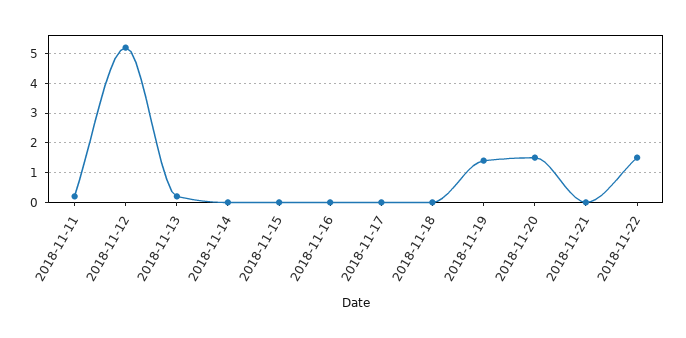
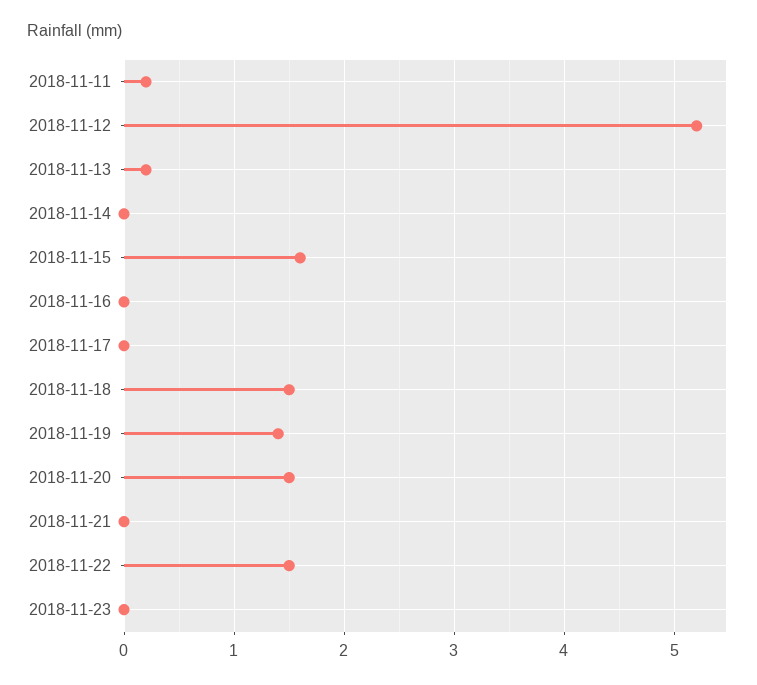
2018-11-15: 0 -> 1.6
2018-11-18: 0 -> 1.5
2018-11-23: none -> 0

